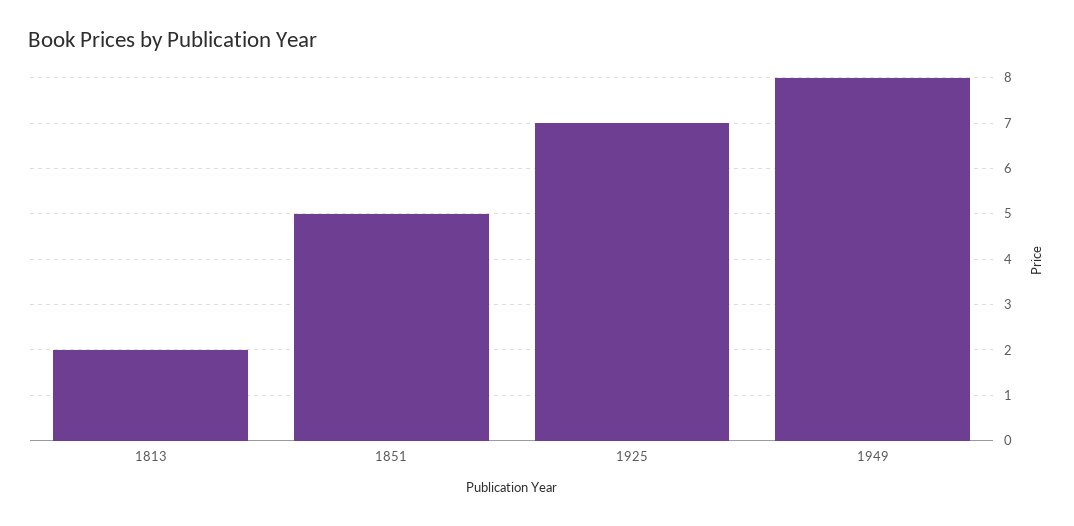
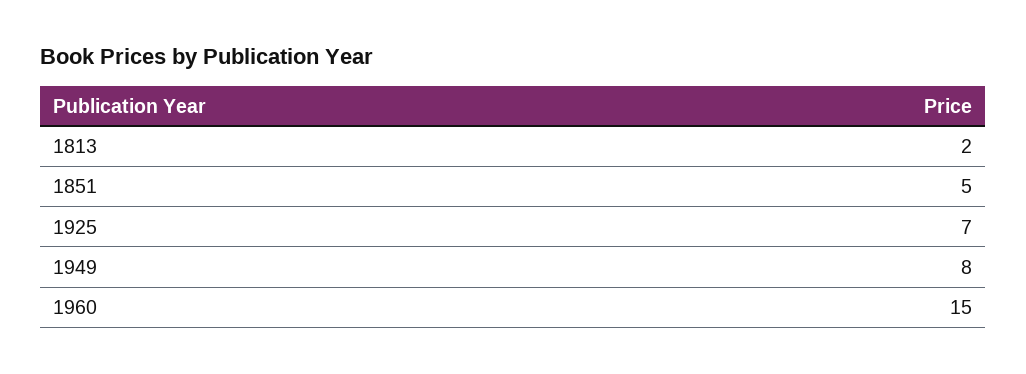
1960: none -> 15

